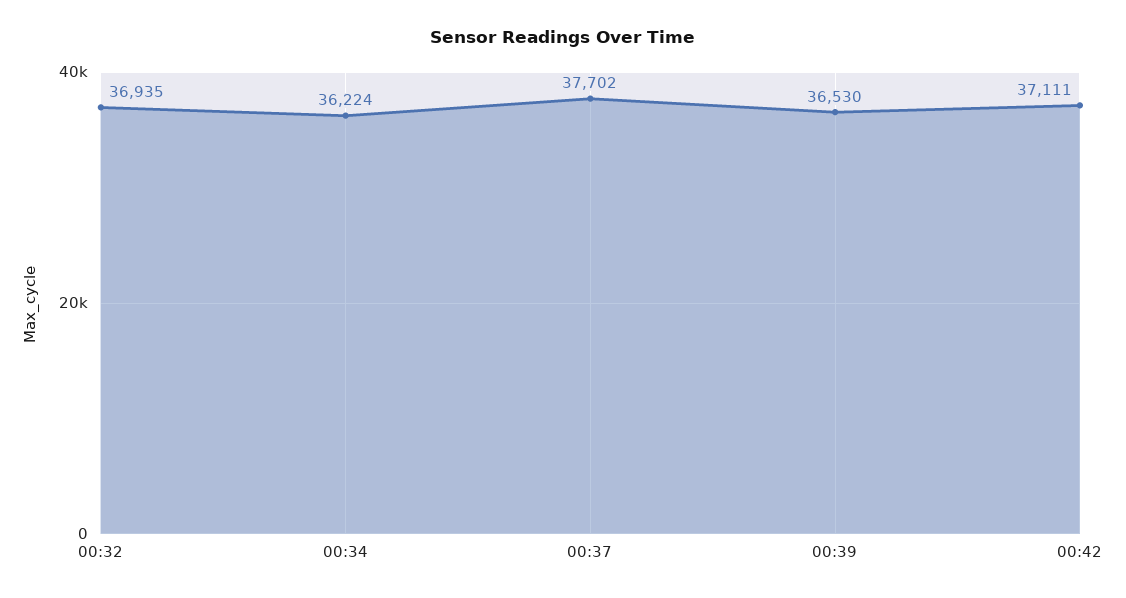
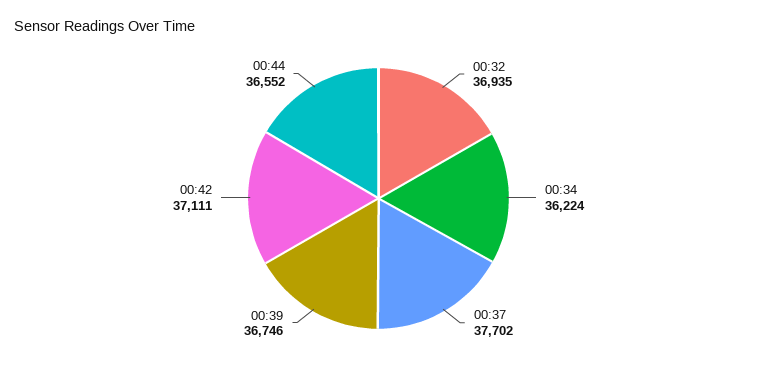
00:39: 36530 -> 36746
00:44: none -> 36552

